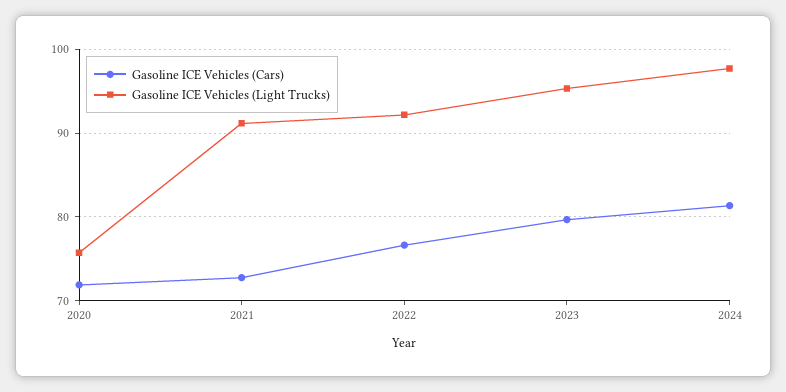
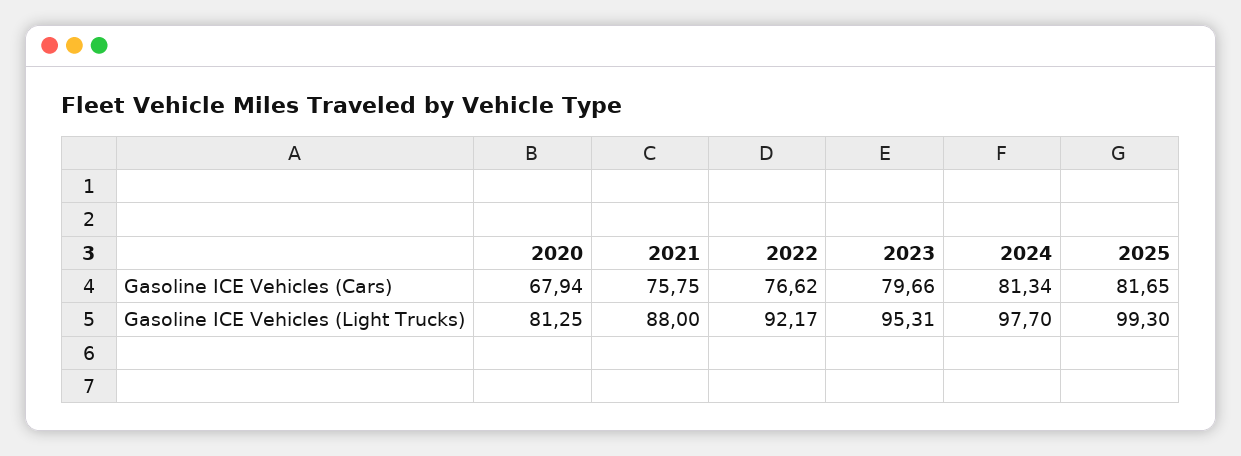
Gasoline ICE Vehicles (Cars), 2020: 72 -> 67.94
Gasoline ICE Vehicles (Light Trucks), 2020: 76 -> 81.25
Gasoline ICE Vehicles (Cars), 2021: 73 -> 75.75
Gasoline ICE Vehicles (Light Trucks), 2021: 91 -> 88
Gasoline ICE Vehicles (Cars), 2025: none -> 81.65
Gasoline ICE Vehicles (Light Trucks), 2025: none -> 99.3

